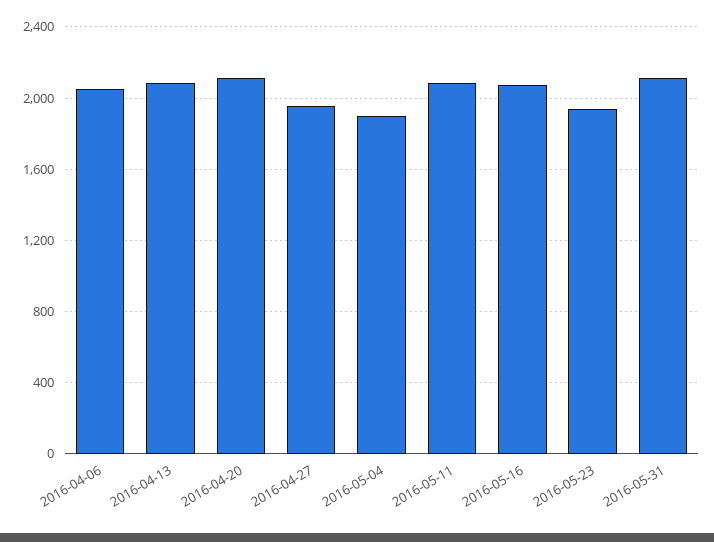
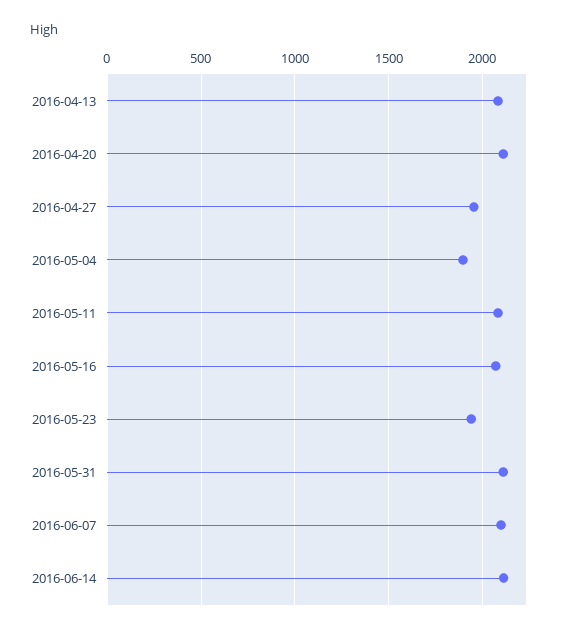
2016-04-06: 2050 -> none
2016-06-07: none -> 2100
2016-06-14: none -> 2100

